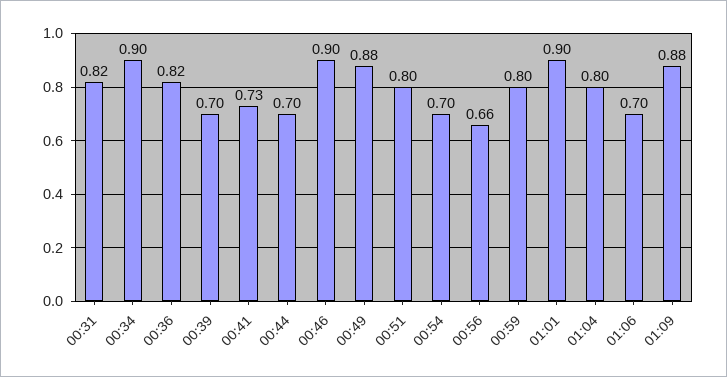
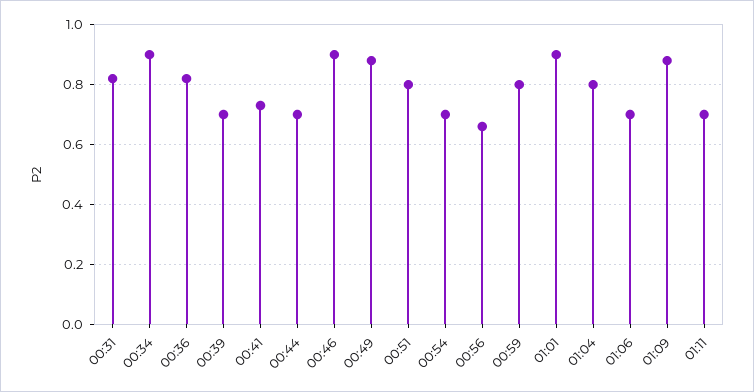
01:11: none -> 0.7

